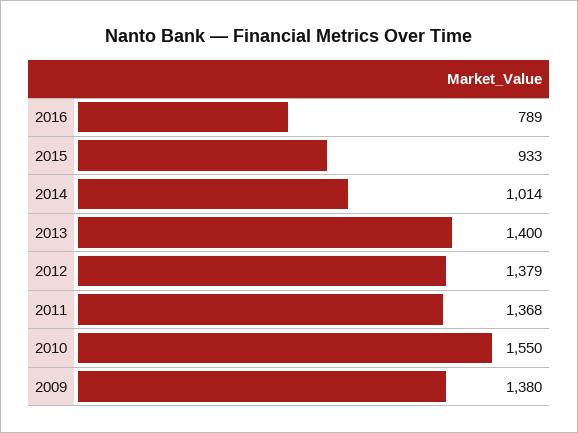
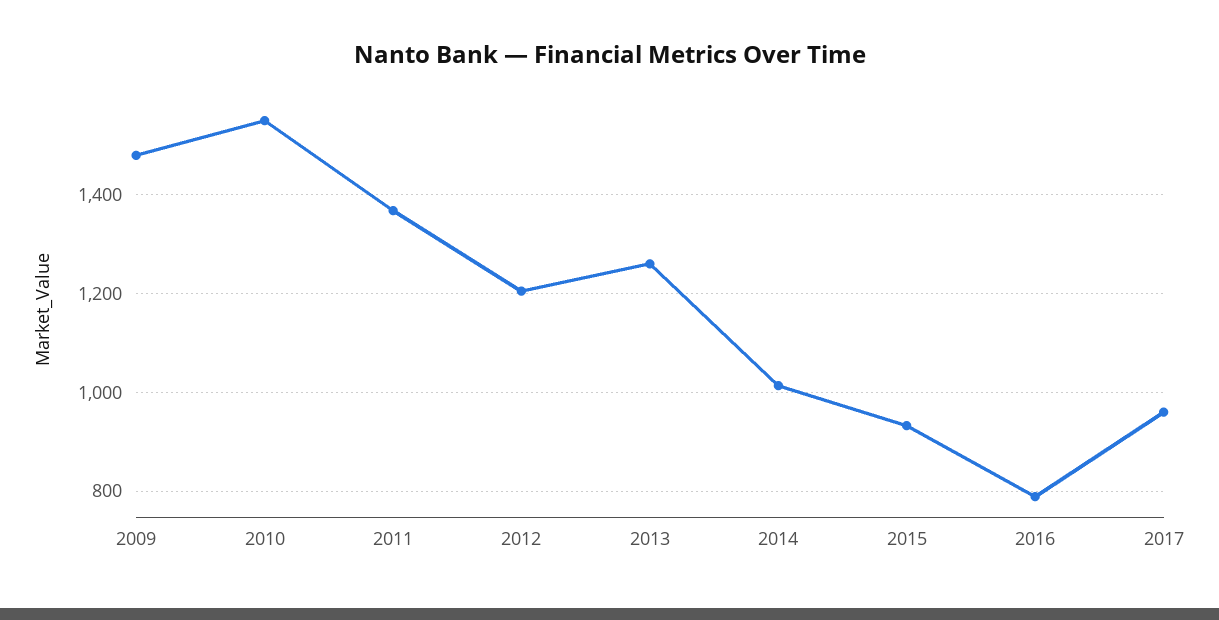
2013: 1400 -> 1260
2012: 1379 -> 1200
2009: 1380 -> 1480
2017: none -> 960

